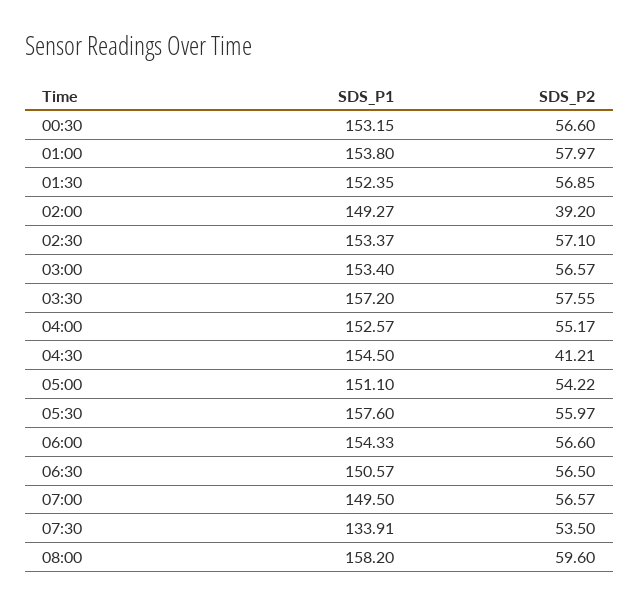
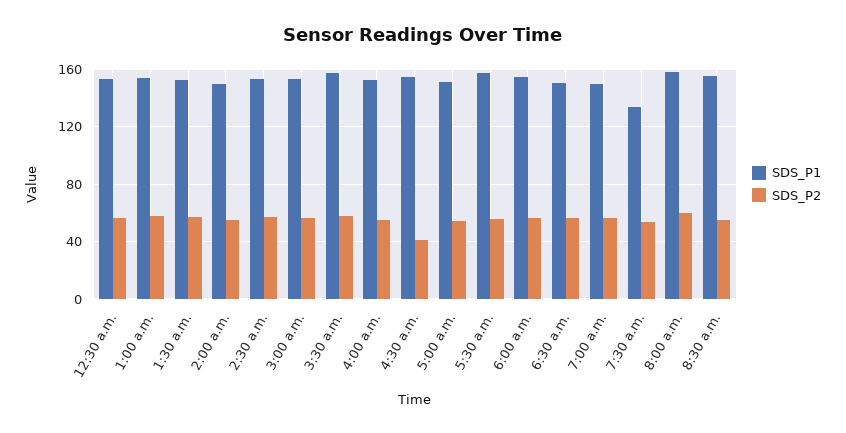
SDS_P2, 02:00: 39.2 -> 55
SDS_P1, 8:30 a.m.: none -> 155
SDS_P2, 8:30 a.m.: none -> 55

